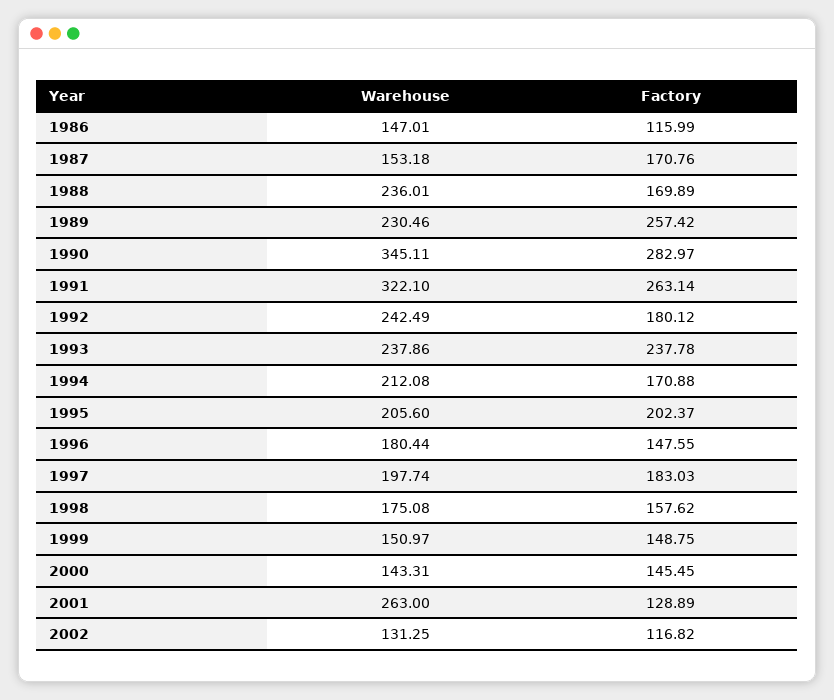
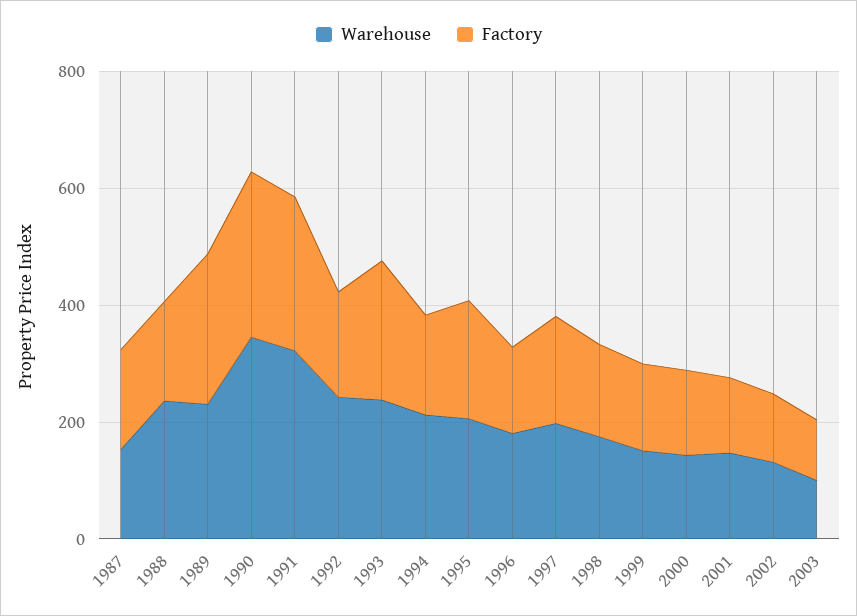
Warehouse, 1986: 147.01 -> none
Factory, 1986: 115.99 -> none
Warehouse, 2001: 263 -> 150
Warehouse, 2003: none -> 100
Factory, 2003: none -> 100

